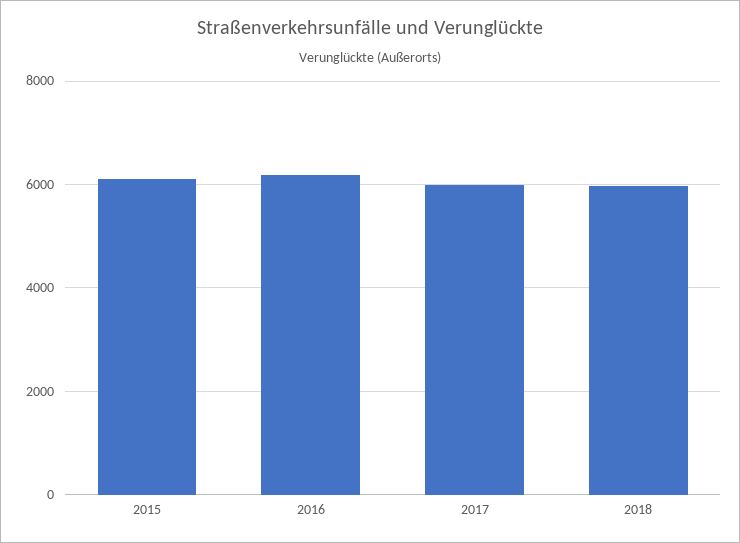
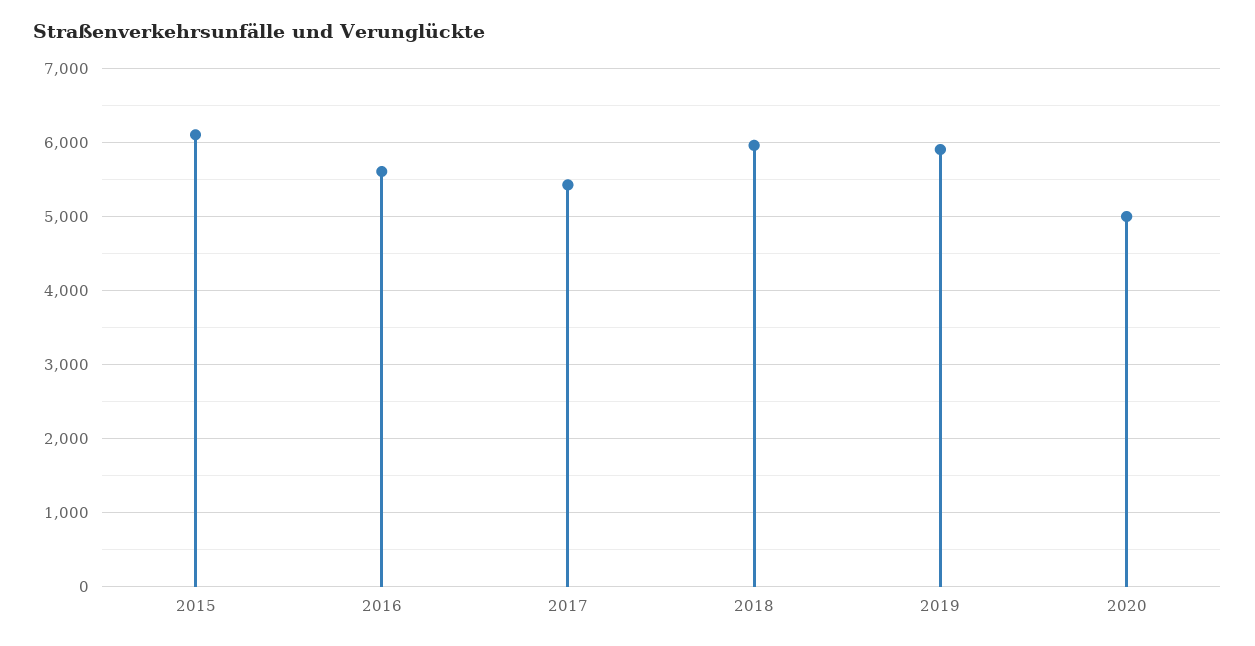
2016: 6200 -> 5600
2017: 6000 -> 5400
2019: none -> 5900
2020: none -> 5000

